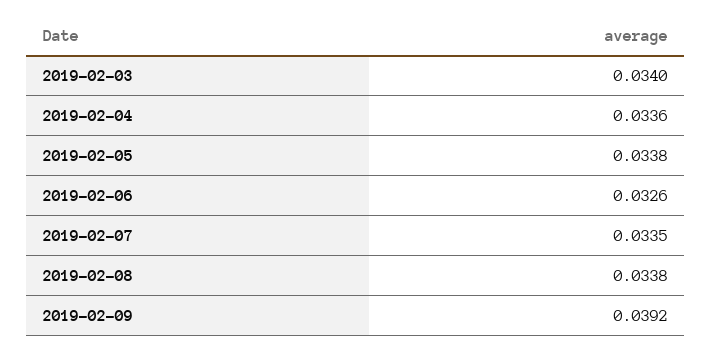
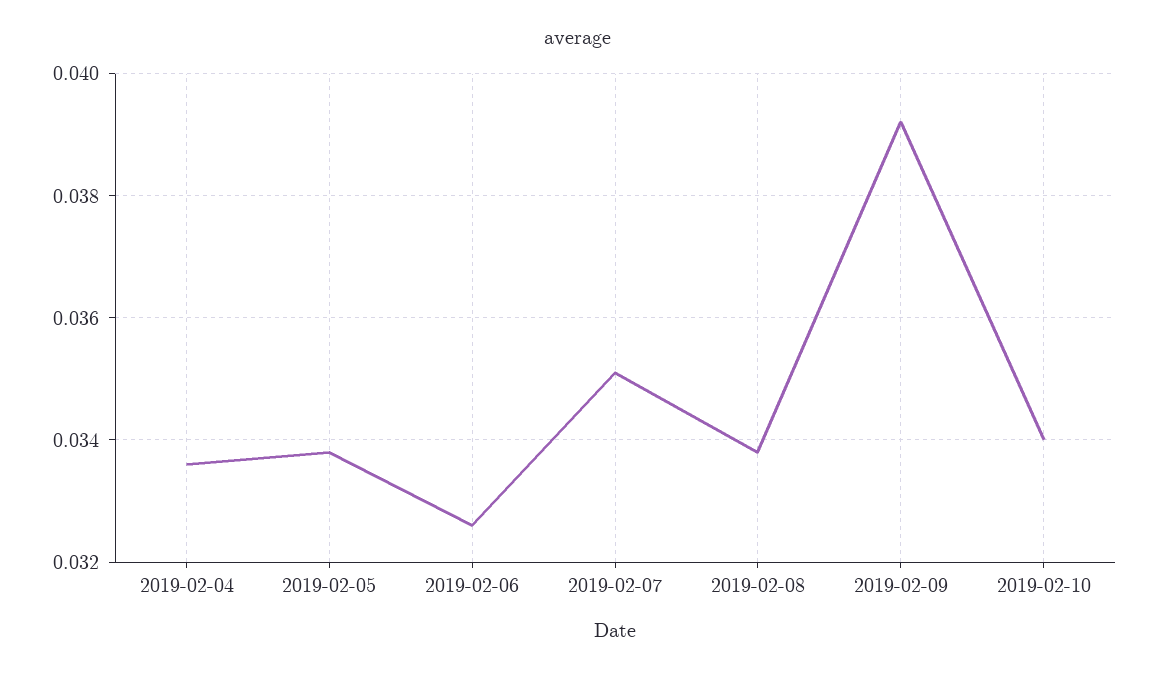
2019-02-03: 0.034 -> none
2019-02-07: 0.0335 -> 0.035
2019-02-10: none -> 0.034

